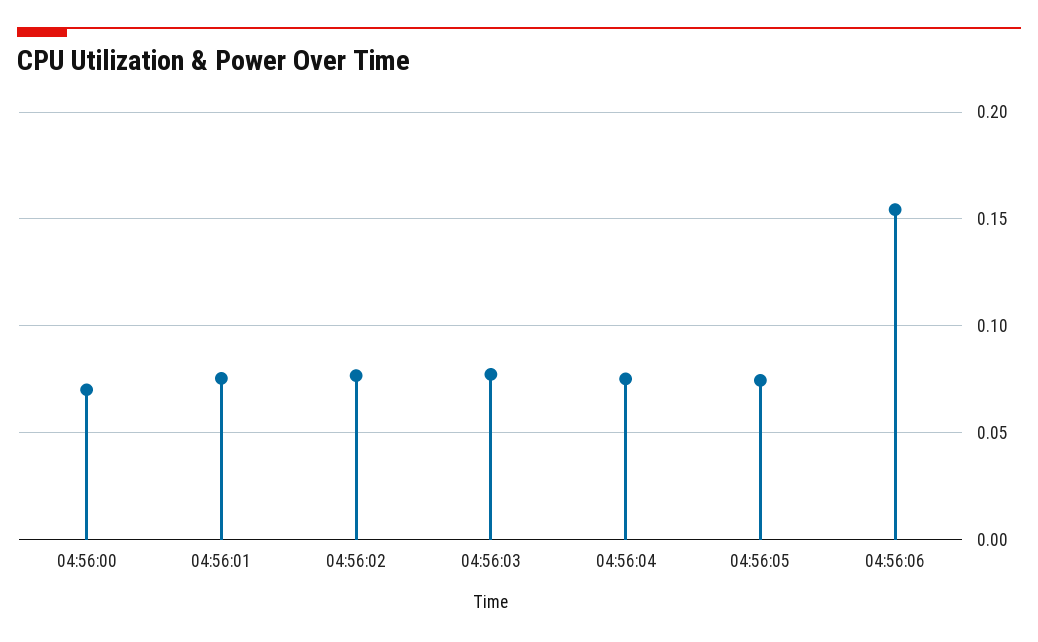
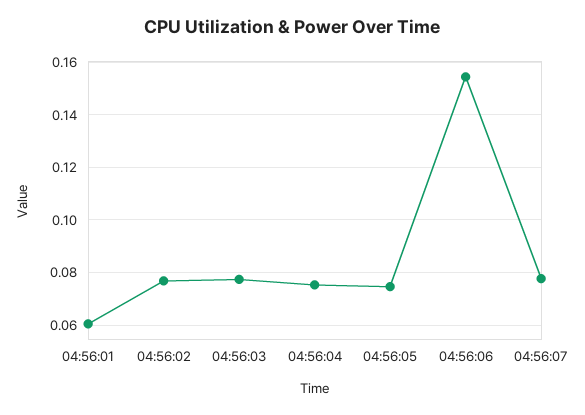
04:56:00: 0.07 -> none
04:56:01: 0.075 -> 0.06
04:56:07: none -> 0.0775

